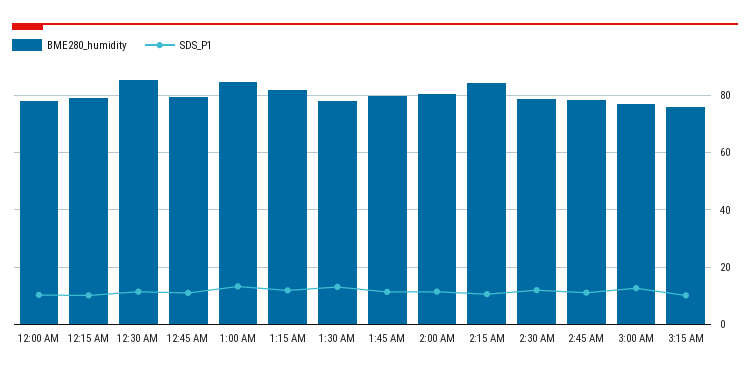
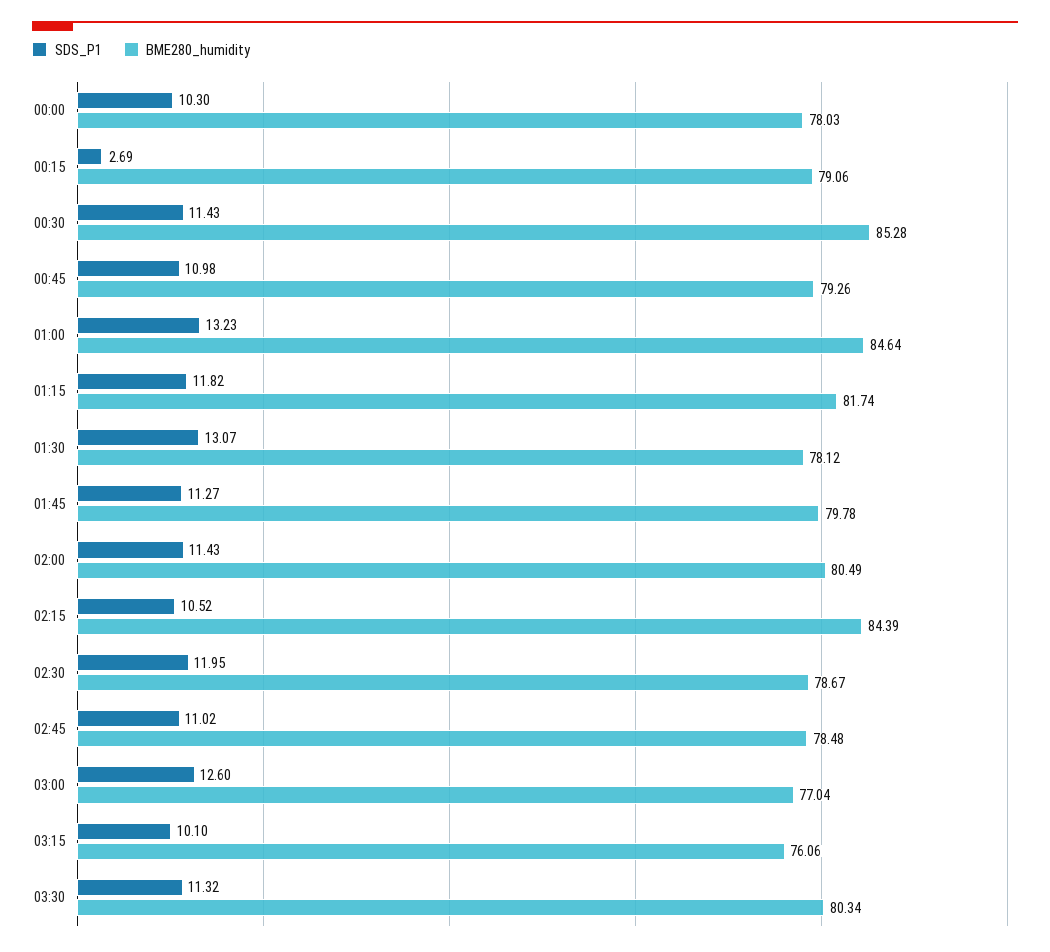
SDS_P1, 12:15 AM: 10 -> 2.69
SDS_P1, 03:30: none -> 11.32
BME280_humidity, 03:30: none -> 80.34

